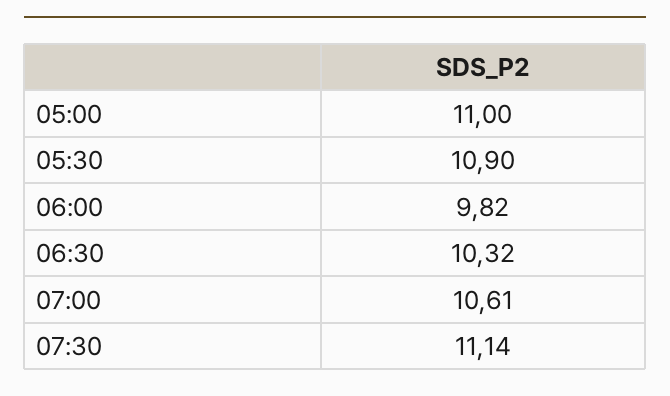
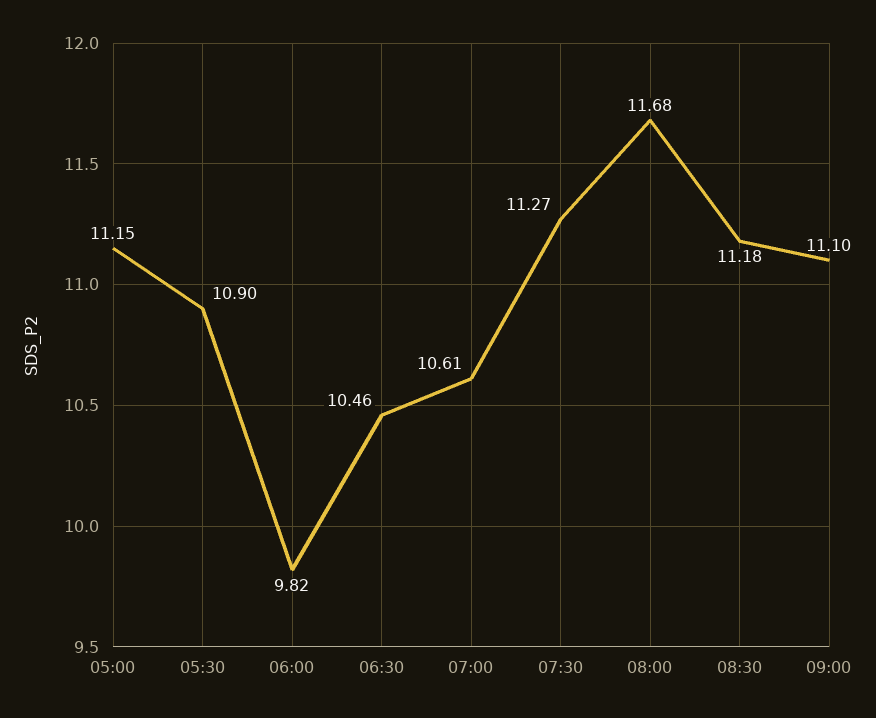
05:00: 11 -> 11.15
06:30: 10.32 -> 10.46
07:30: 11.14 -> 11.27
08:00: none -> 11.68
08:30: none -> 11.18
09:00: none -> 11.1

